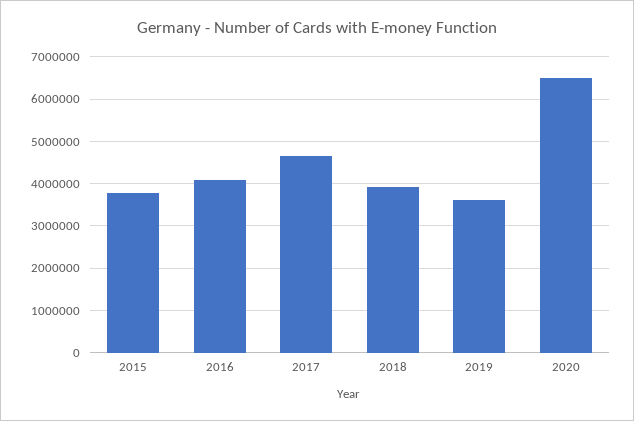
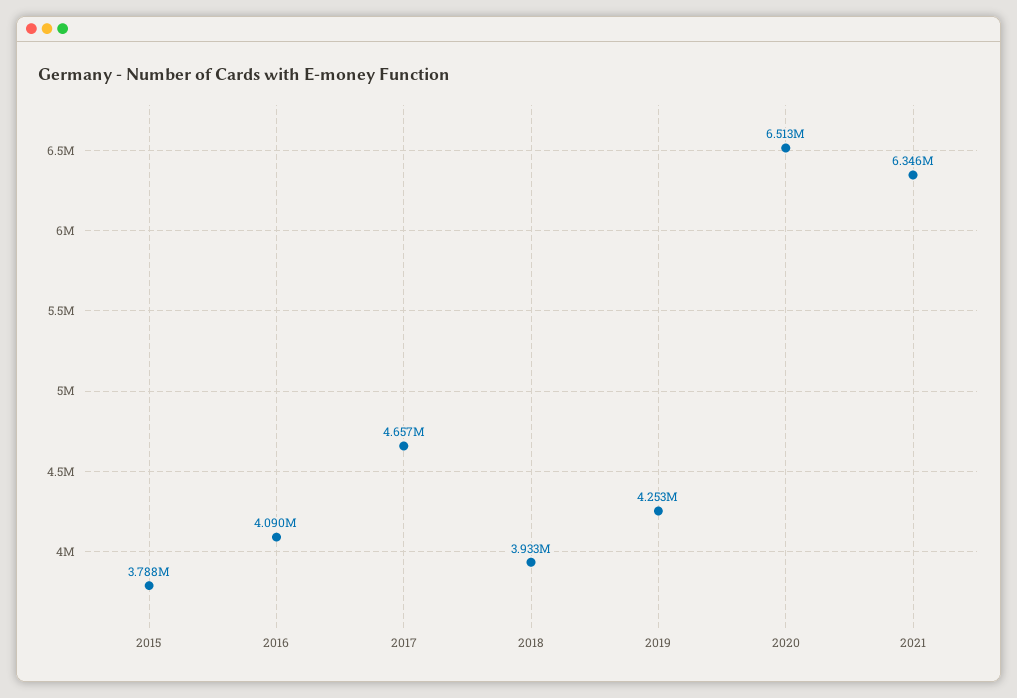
2019: 3600000 -> 4253000
2021: none -> 6346000

